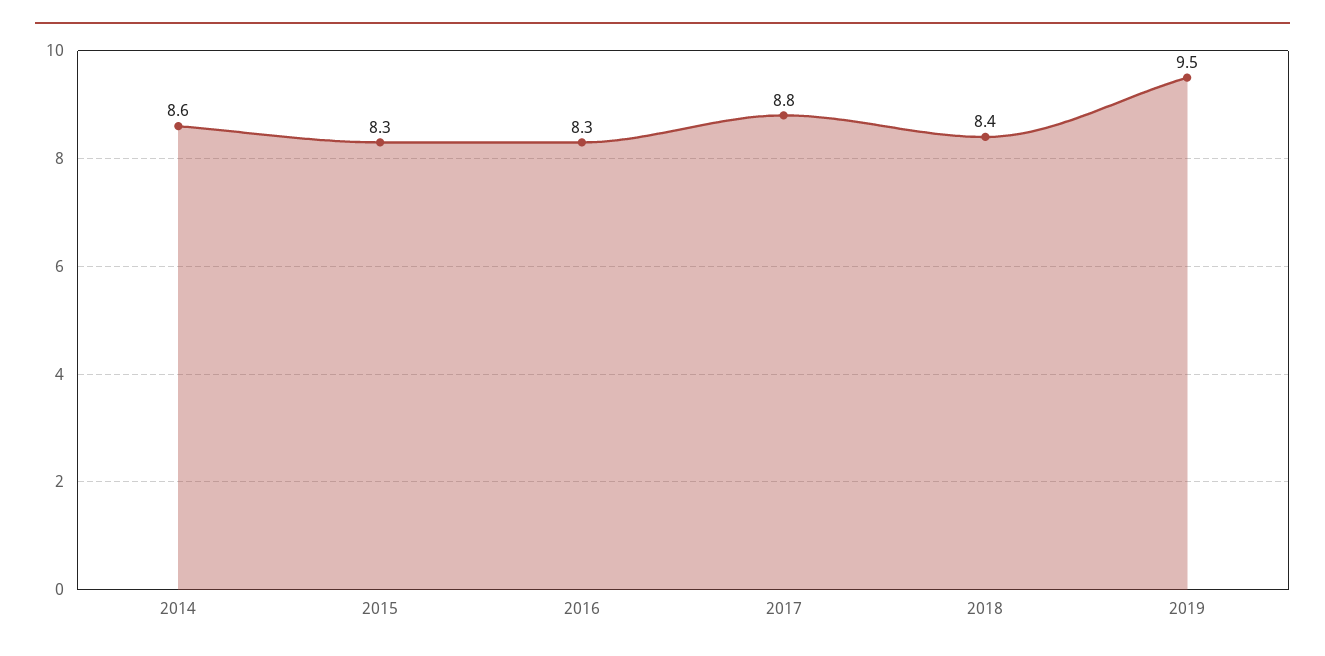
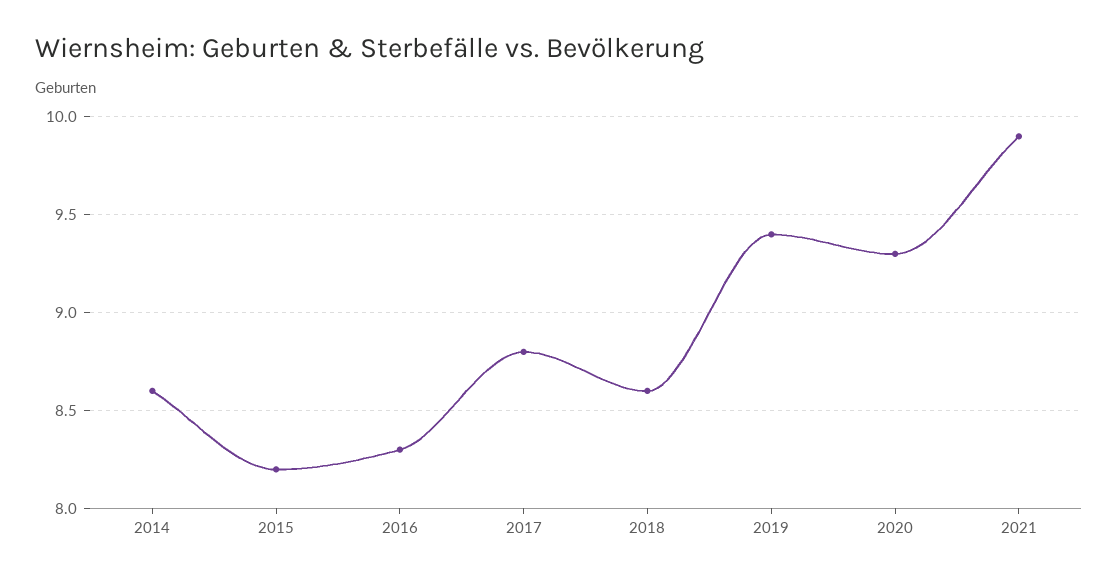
2015: 8.3 -> 8.2
2018: 8.4 -> 8.6
2019: 9.5 -> 9.4
2020: none -> 9.3
2021: none -> 9.9

